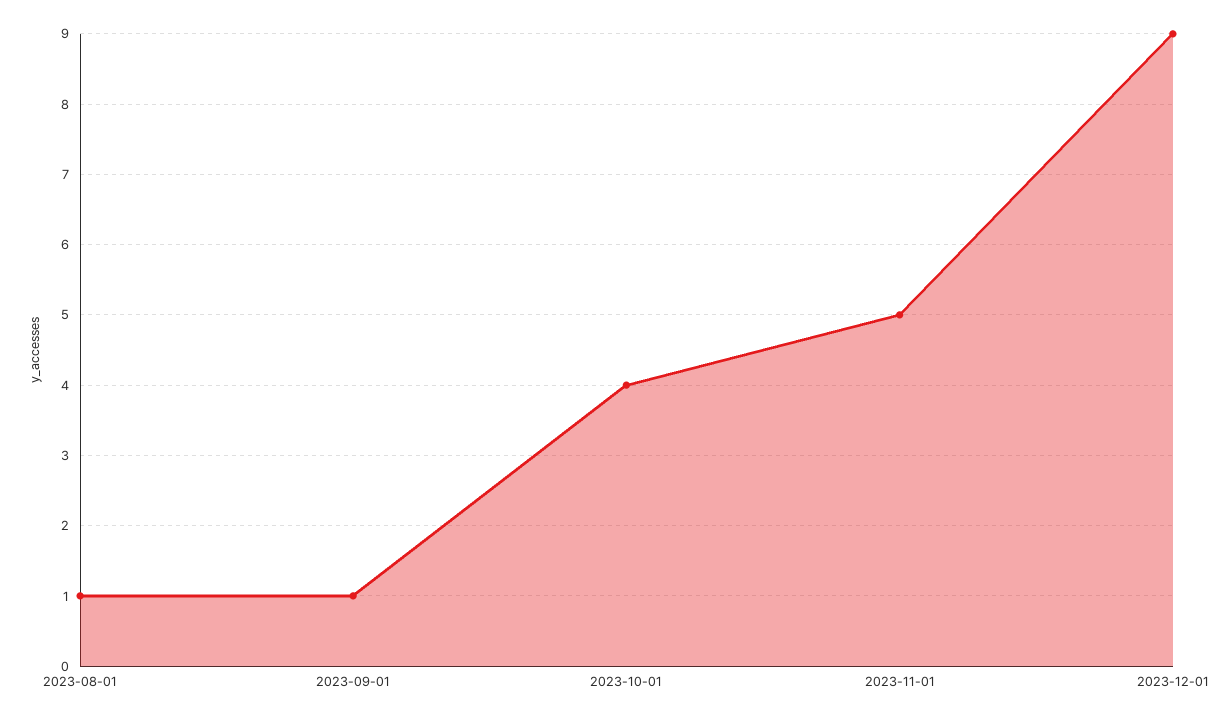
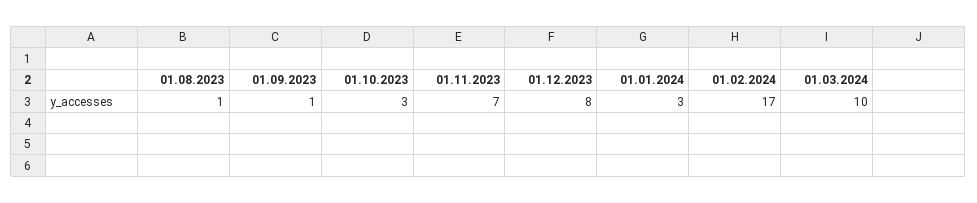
2023-10-01: 4 -> 3
2023-11-01: 5 -> 7
2023-12-01: 9 -> 8
01.01.2024: none -> 3
01.02.2024: none -> 17
01.03.2024: none -> 10

